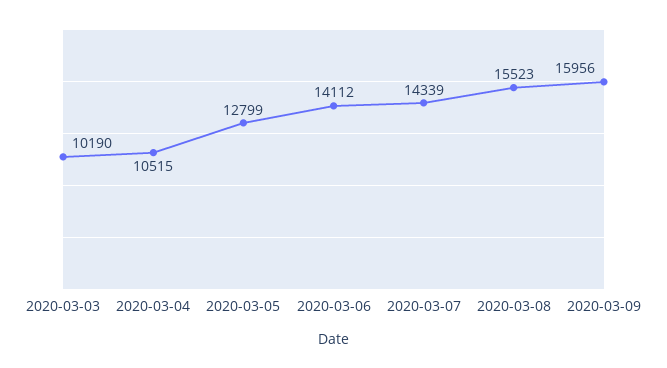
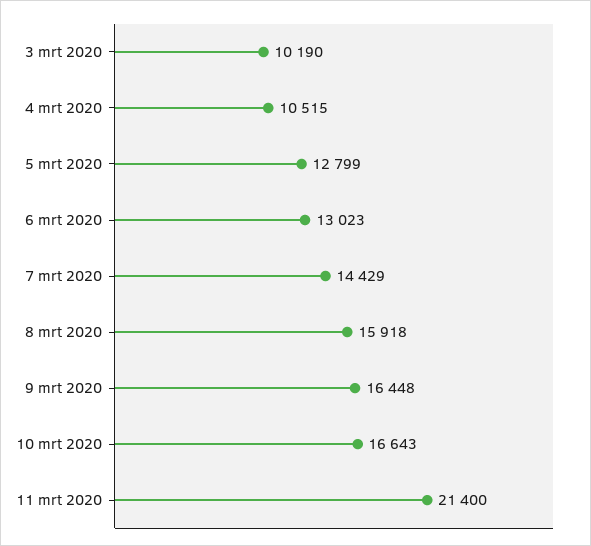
2020-03-06: 14112 -> 13023
2020-03-07: 14339 -> 14429
2020-03-08: 15523 -> 15918
2020-03-09: 15956 -> 16448
10 mrt 2020: none -> 16643
11 mrt 2020: none -> 21400

